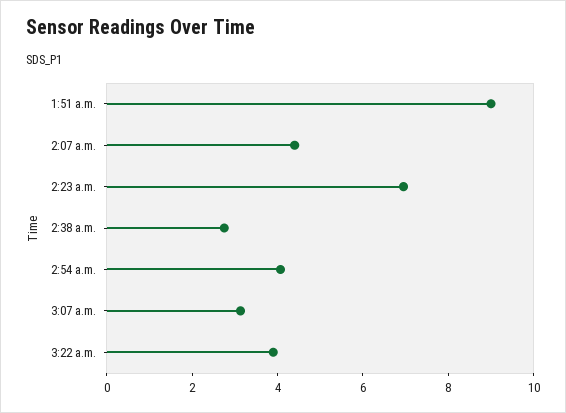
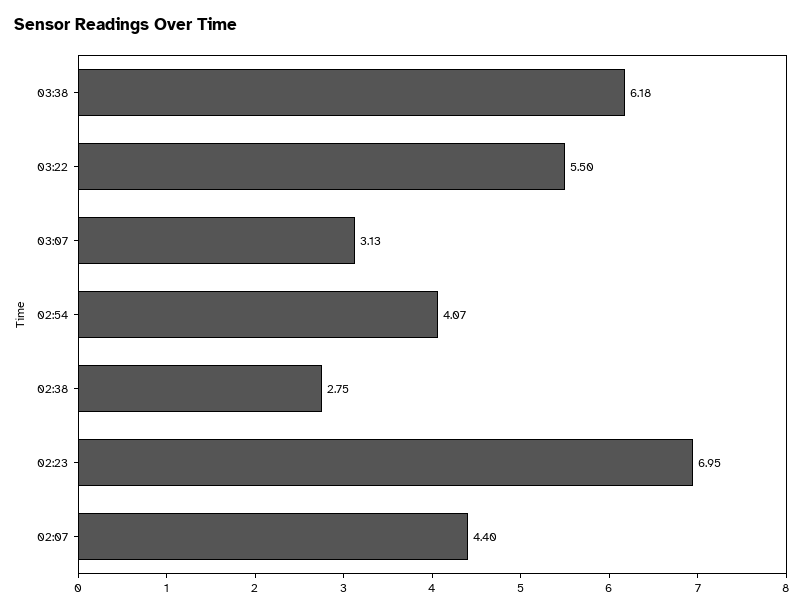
1:51 a.m.: 9 -> none
3:22 a.m.: 4 -> 5.5
03:38: none -> 6.18

